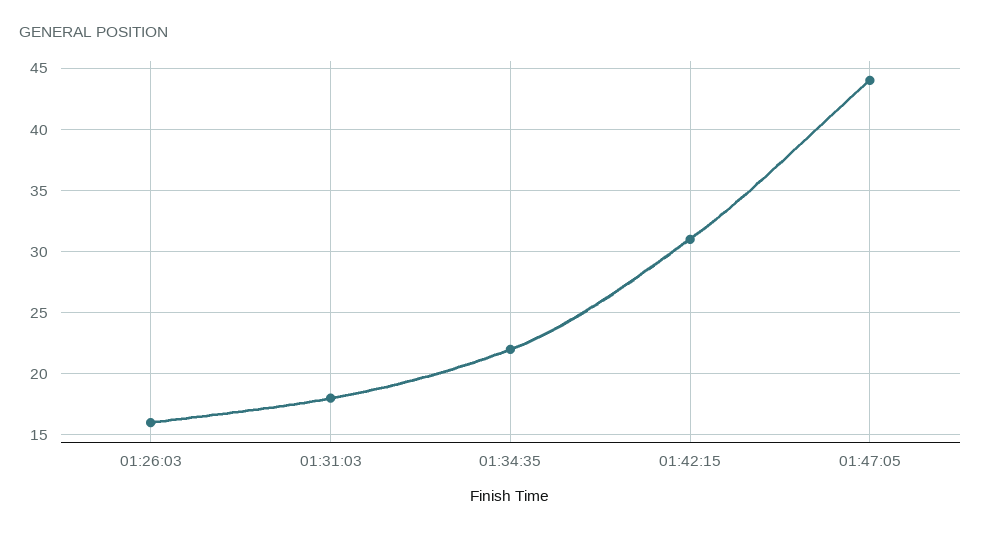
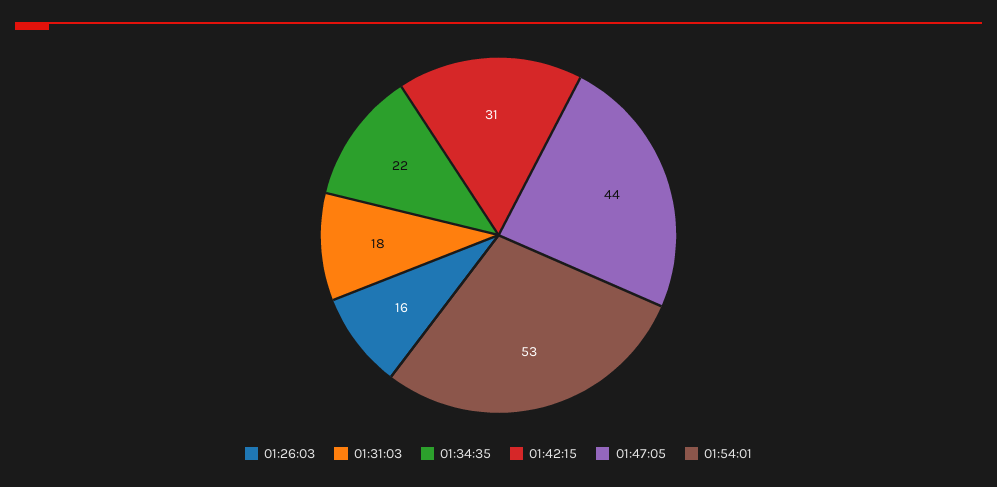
01:54:01: none -> 53

